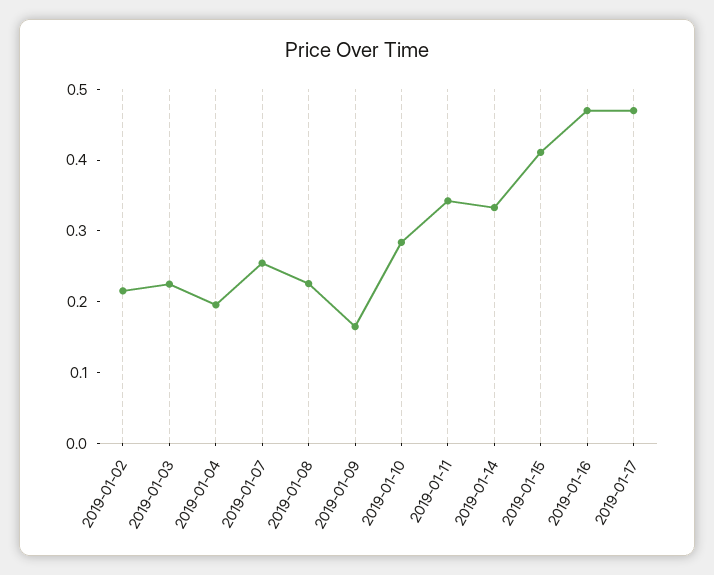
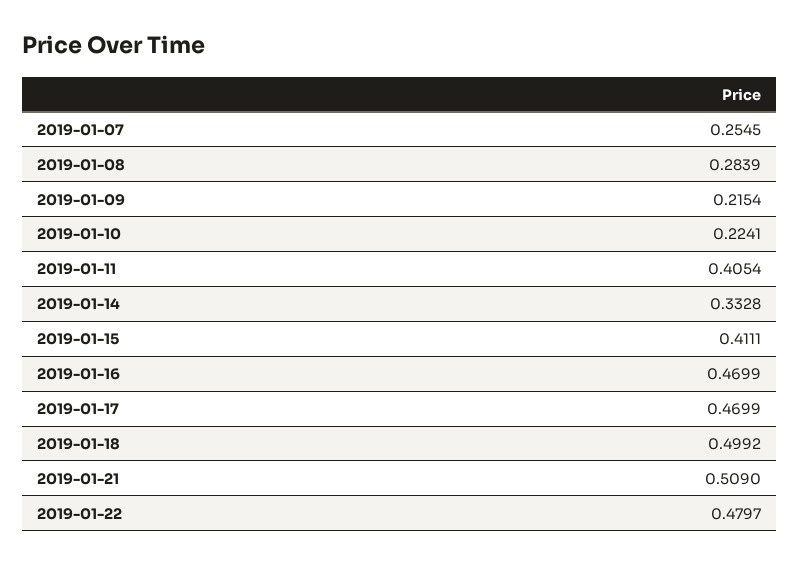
2019-01-02: 0.22 -> none
2019-01-03: 0.22 -> none
2019-01-04: 0.2 -> none
2019-01-08: 0.22 -> 0.2839
2019-01-09: 0.16 -> 0.2154
2019-01-10: 0.28 -> 0.2241
2019-01-11: 0.34 -> 0.4054
2019-01-18: none -> 0.4992
2019-01-21: none -> 0.509
2019-01-22: none -> 0.4797

